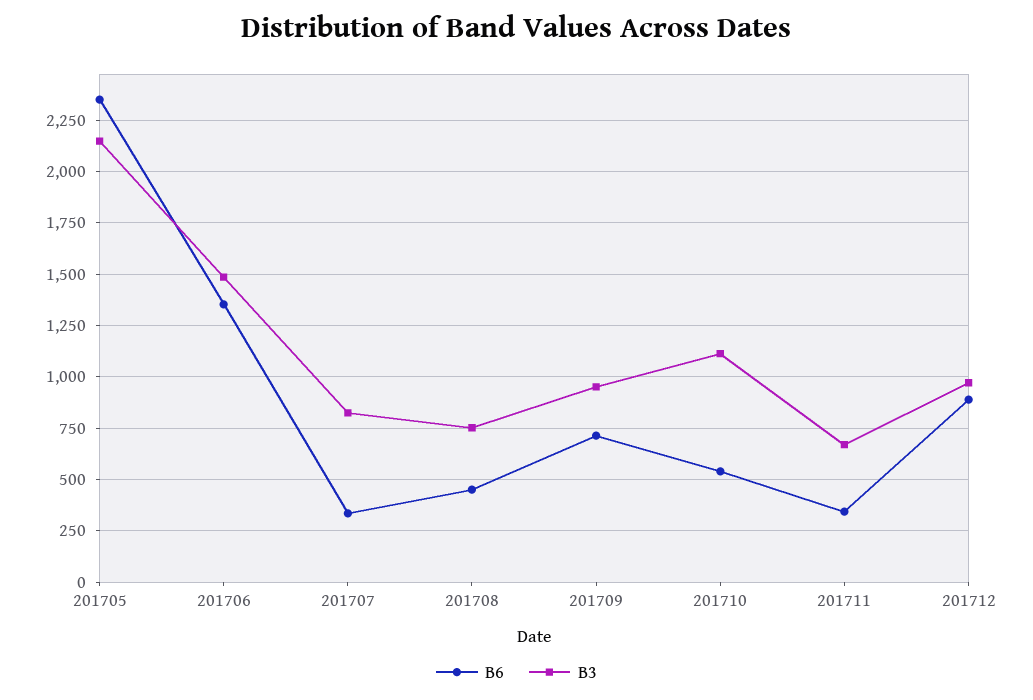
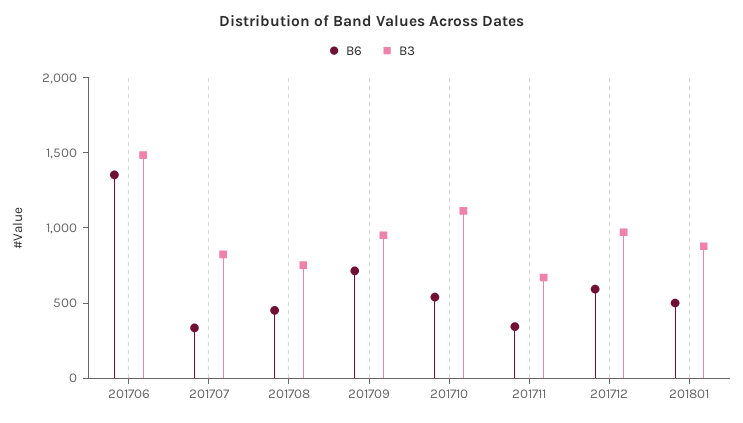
B6, 201705: 2350 -> none
B3, 201705: 2150 -> none
B6, 201712: 900 -> 600
B6, 201801: none -> 500
B3, 201801: none -> 900

